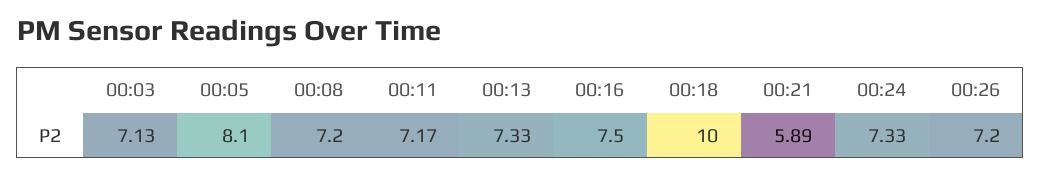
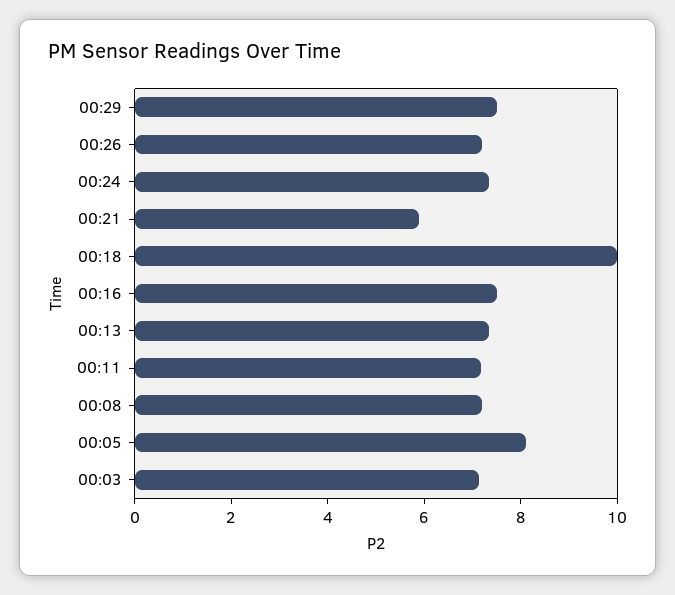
00:29: none -> 7.5

